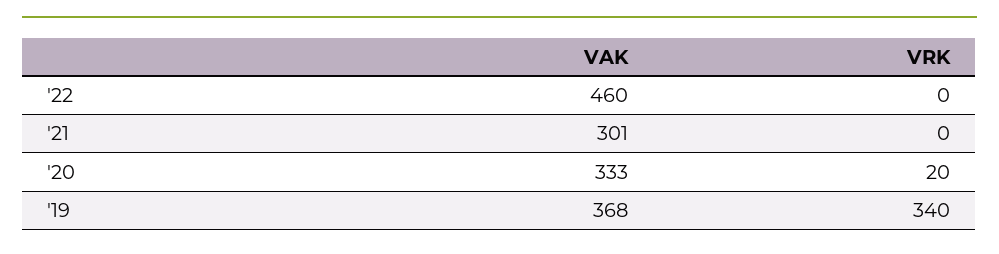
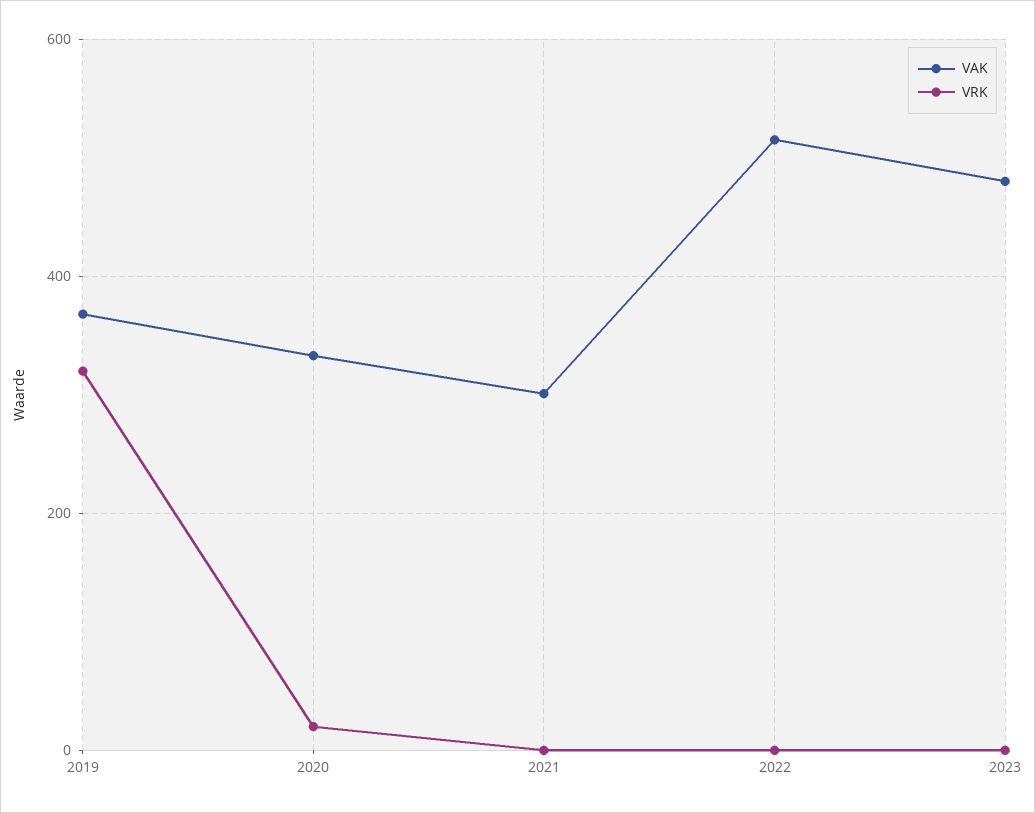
VAK, '22: 460 -> 520
VRK, '19: 340 -> 320
VAK, 2023: none -> 480
VRK, 2023: none -> 0

